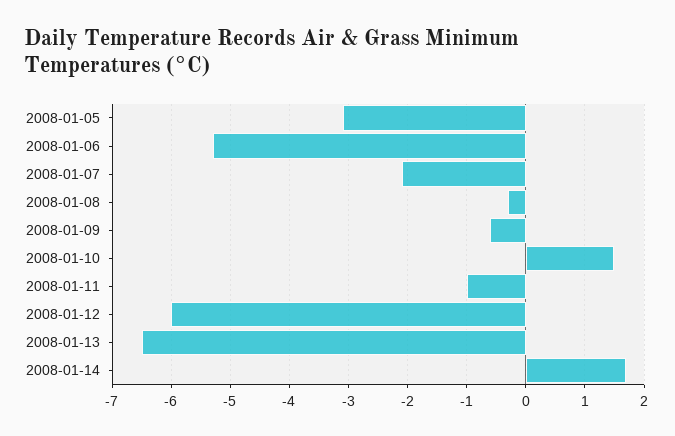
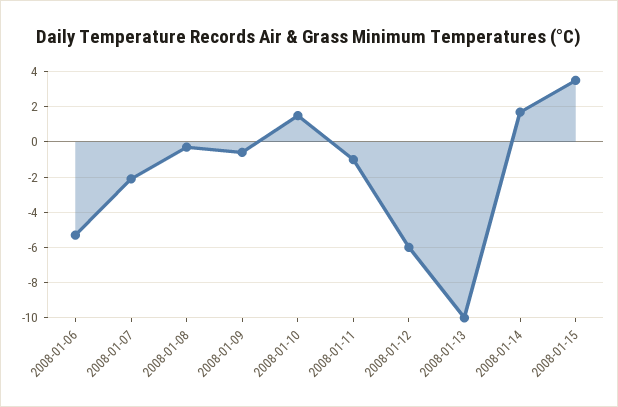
2008-01-05: -3 -> none
2008-01-13: -6.5 -> -10
2008-01-15: none -> 3.5

